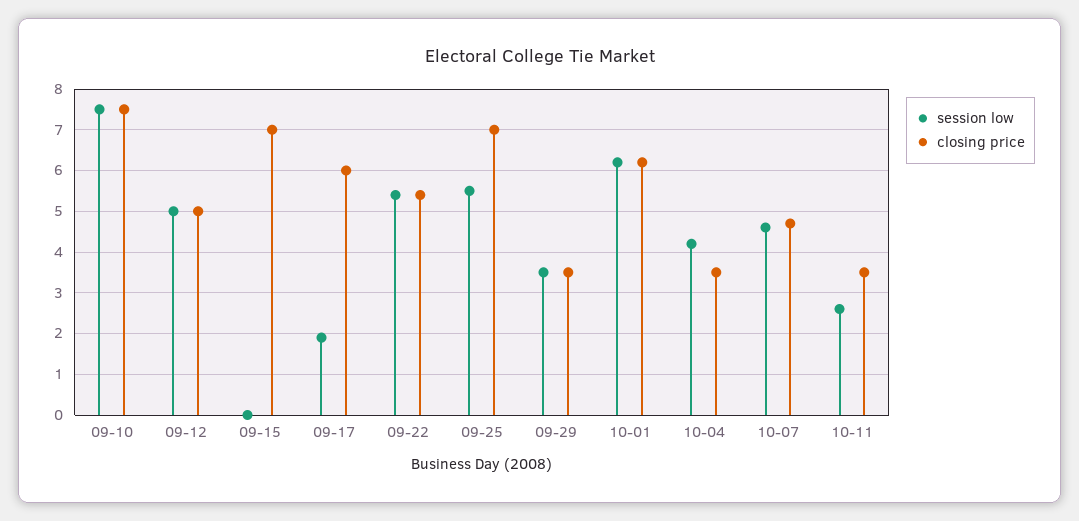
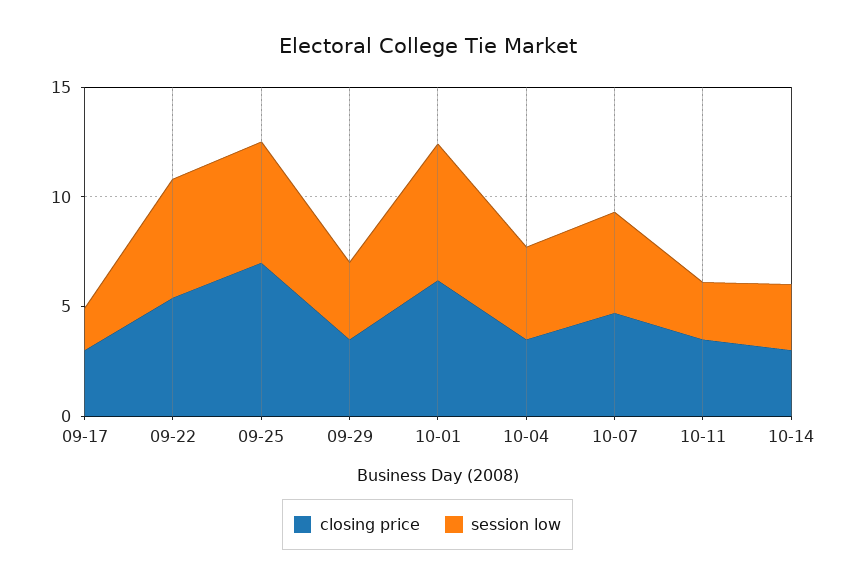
session low, 09-10: 7.5 -> none
closing price, 09-10: 7.5 -> none
session low, 09-12: 5 -> none
closing price, 09-12: 5 -> none
session low, 09-15: 0 -> none
closing price, 09-15: 7 -> none
closing price, 09-17: 6 -> 3
closing price, 10-14: none -> 3
session low, 10-14: none -> 3

